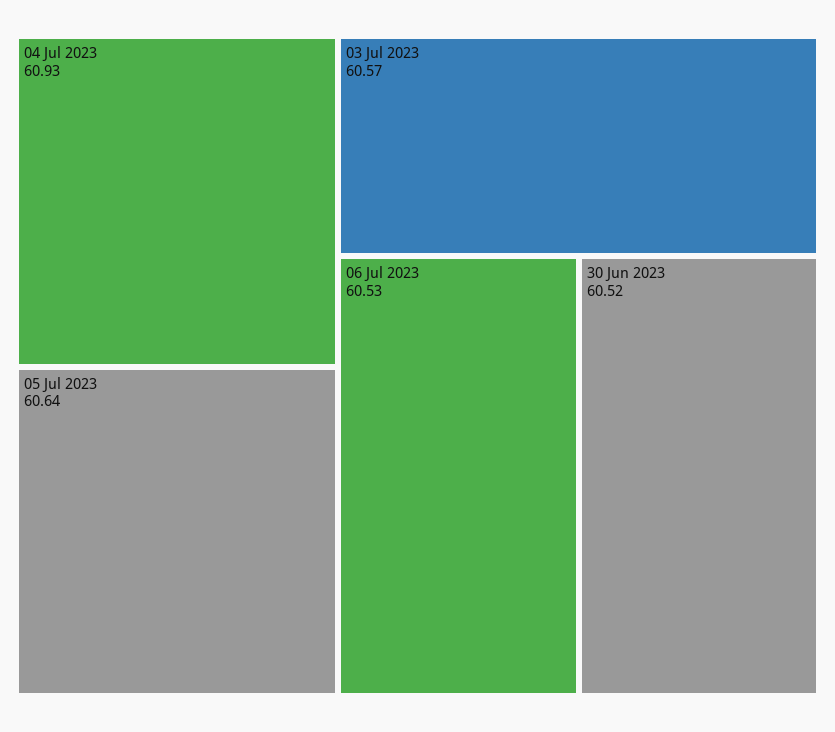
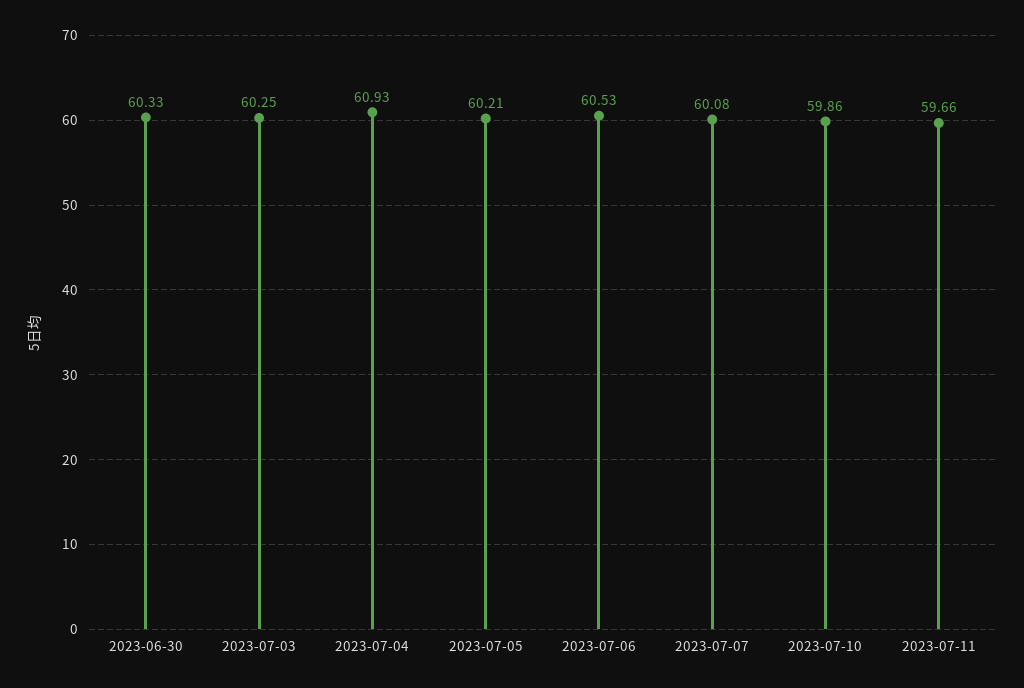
05 Jul 2023: 60.64 -> 60.21
03 Jul 2023: 60.57 -> 60.25
30 Jun 2023: 60.52 -> 60.33
2023-07-07: none -> 60.08
2023-07-10: none -> 59.86
2023-07-11: none -> 59.66

